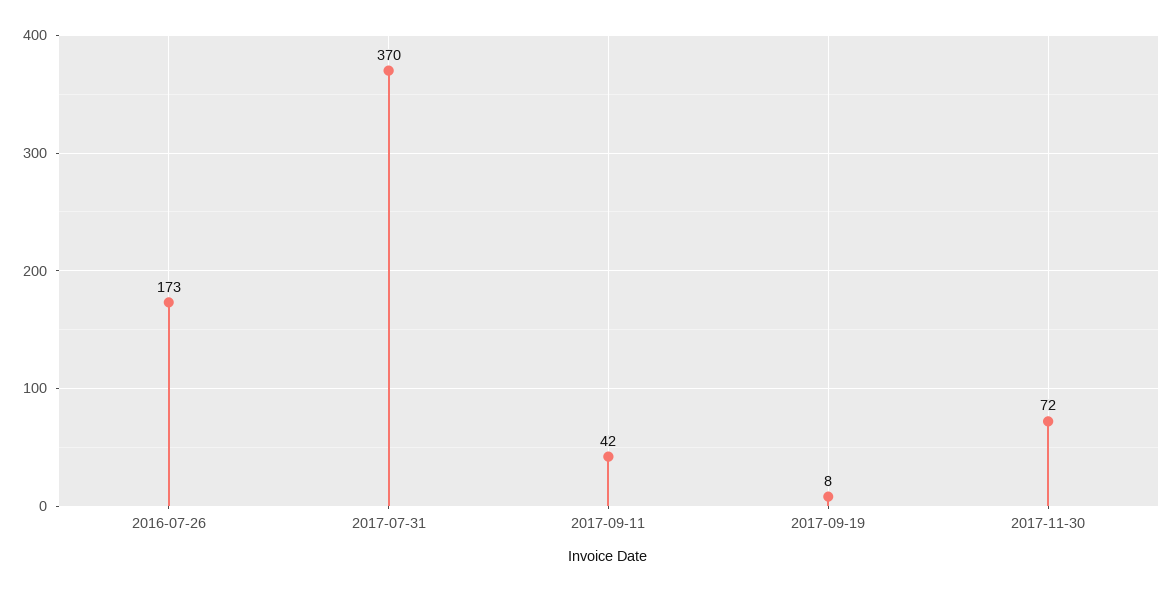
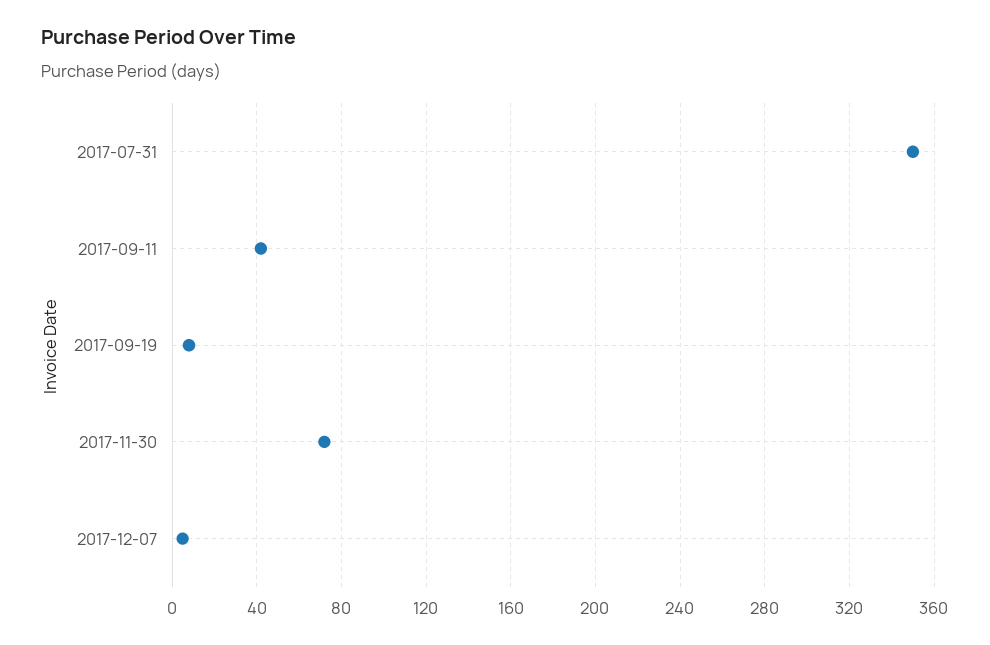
2016-07-26: 173 -> none
2017-07-31: 370 -> 350
2017-12-07: none -> 5

